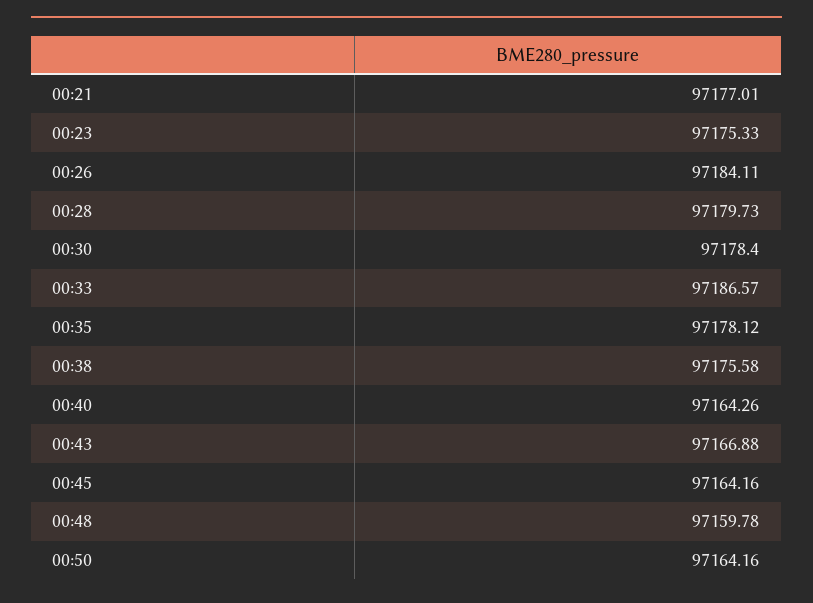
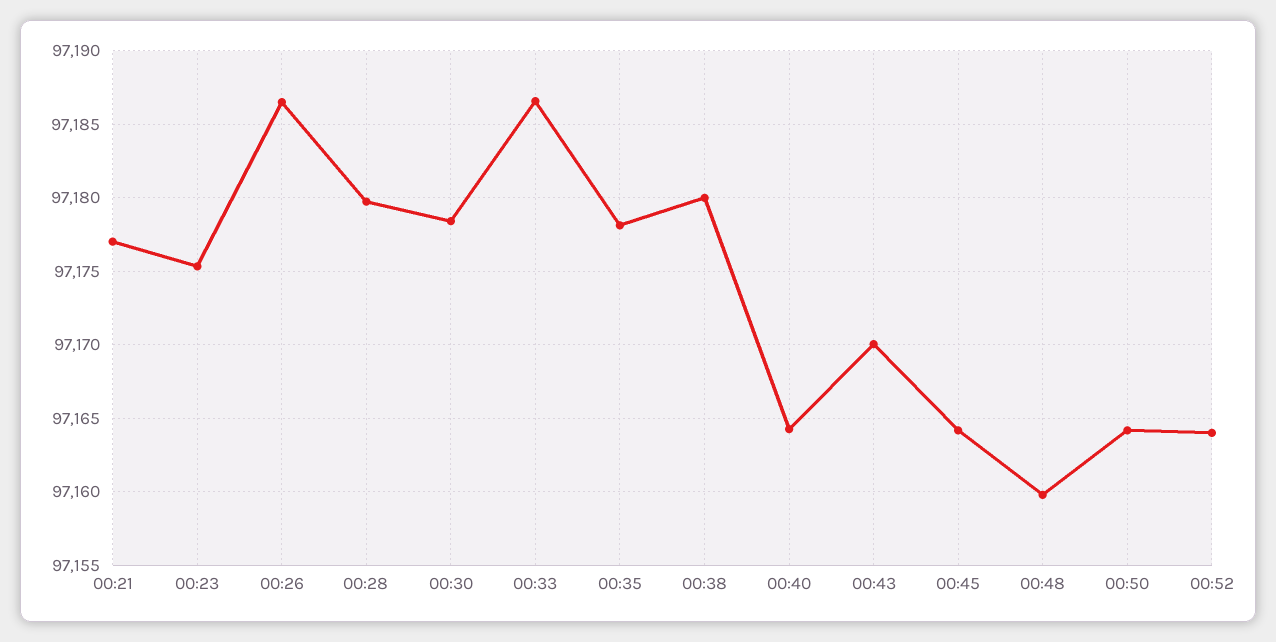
00:26: 97184.11 -> 97186.5
00:38: 97175.58 -> 97180
00:43: 97166.88 -> 97170
00:52: none -> 97164

